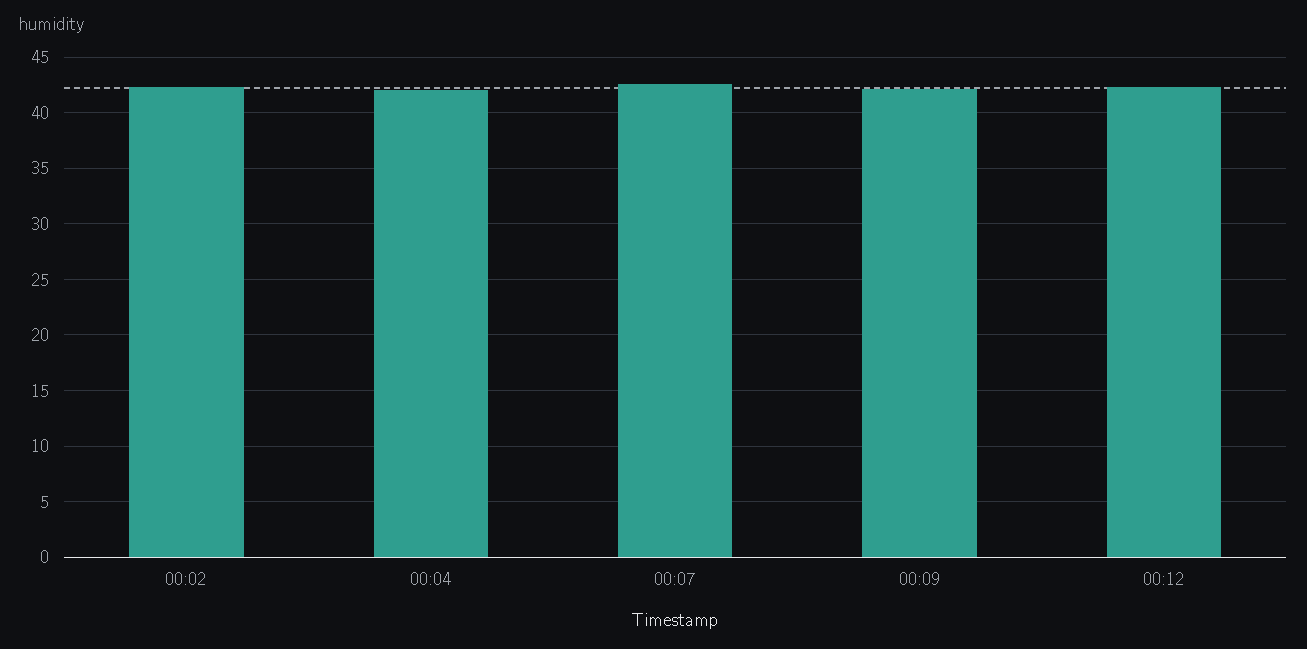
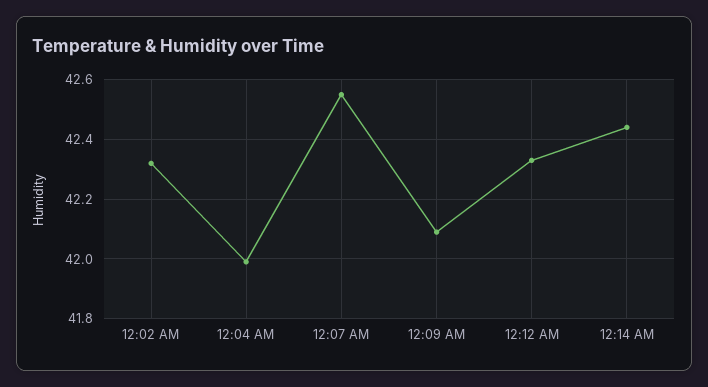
12:14 AM: none -> 42.45

